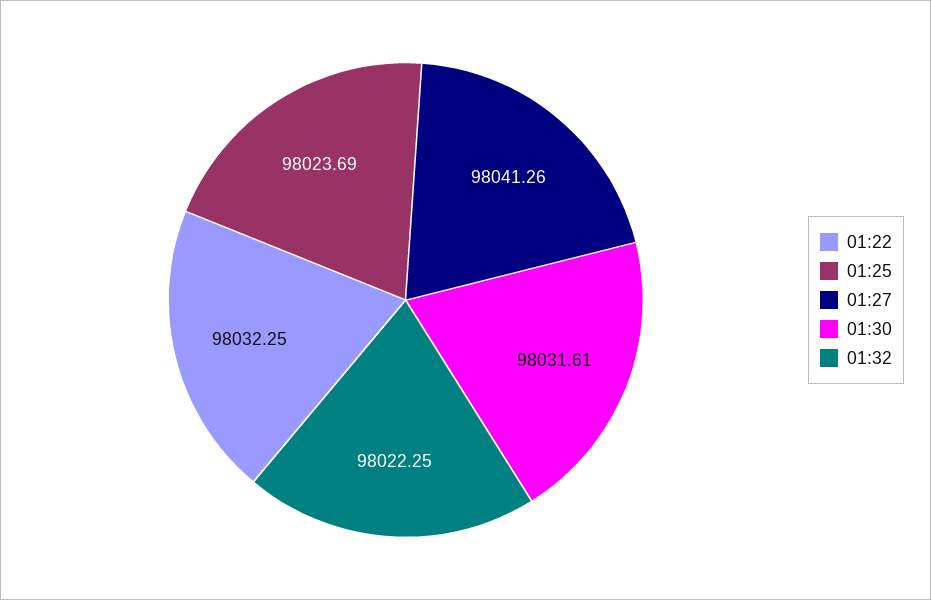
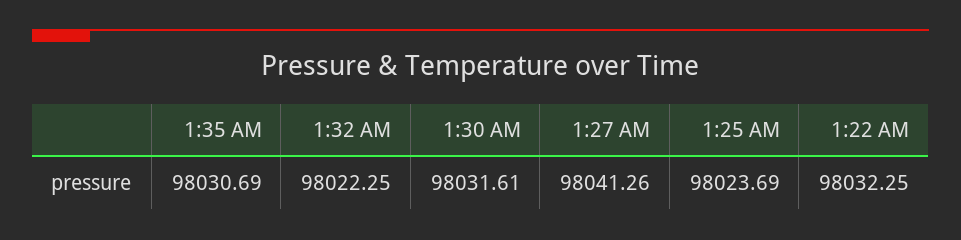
1:35 AM: none -> 98030.69

